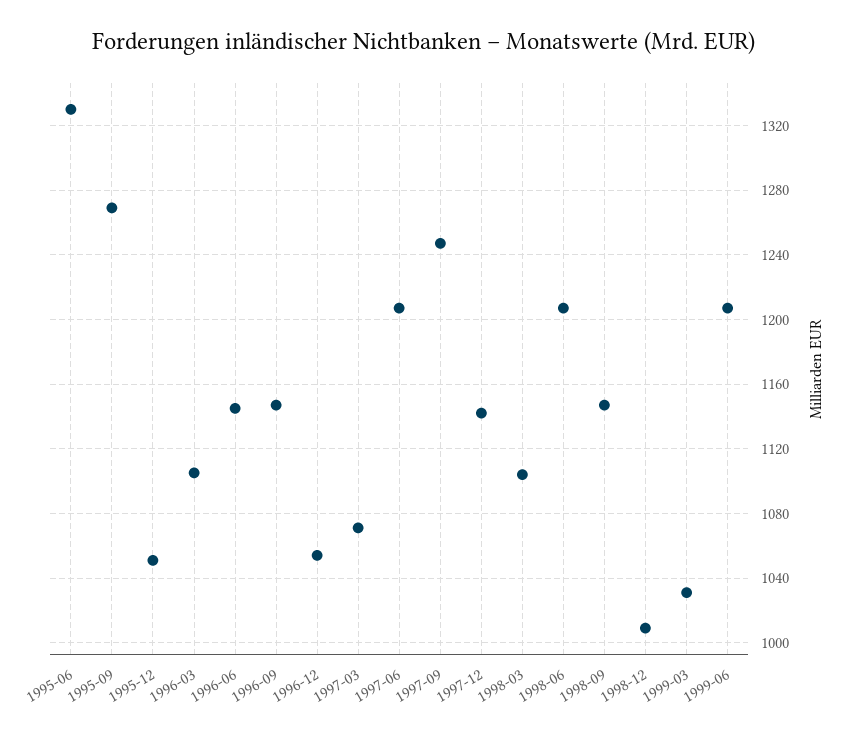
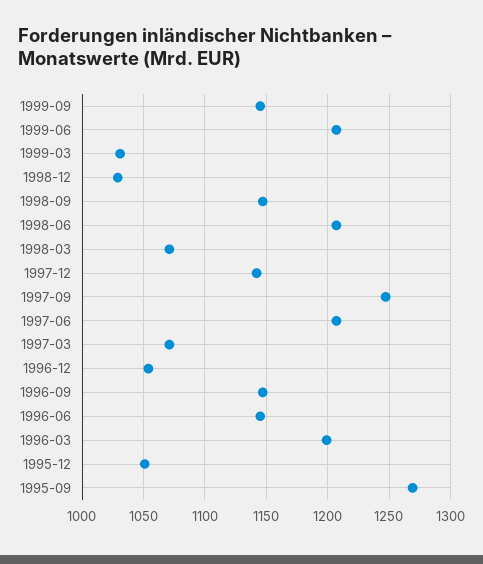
1995-06: 1330 -> none
1996-03: 1105 -> 1200
1998-03: 1105 -> 1070
1998-12: 1010 -> 1030
1999-09: none -> 1145

